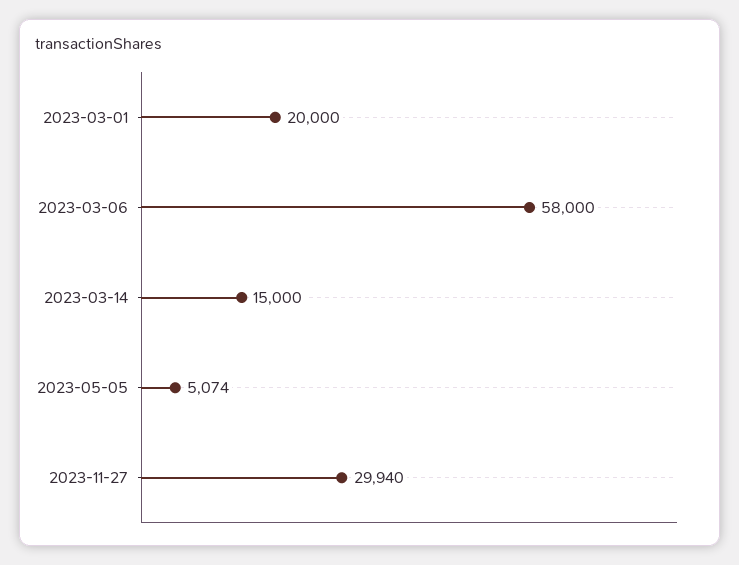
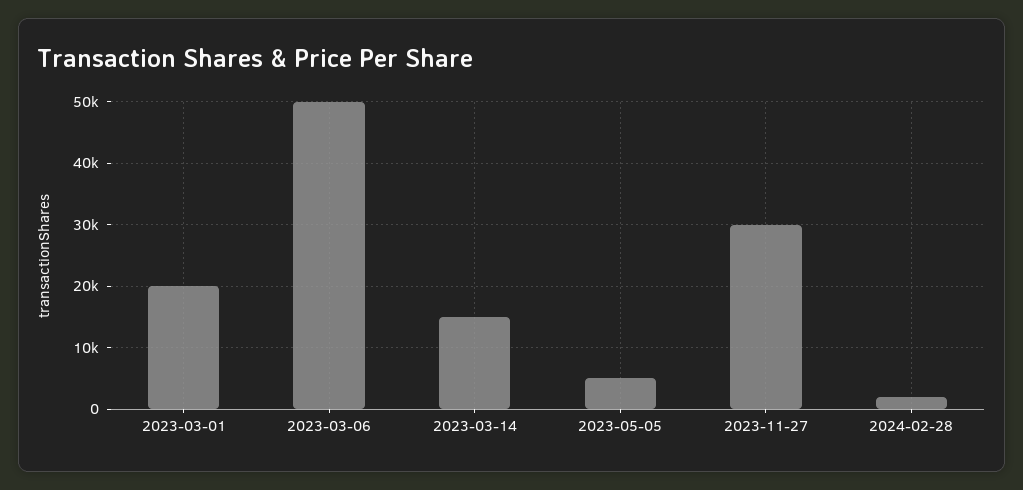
2023-03-06: 58000 -> 50000
2024-02-28: none -> 2000

